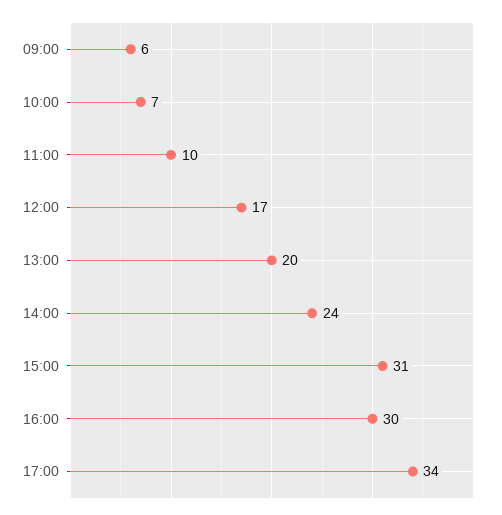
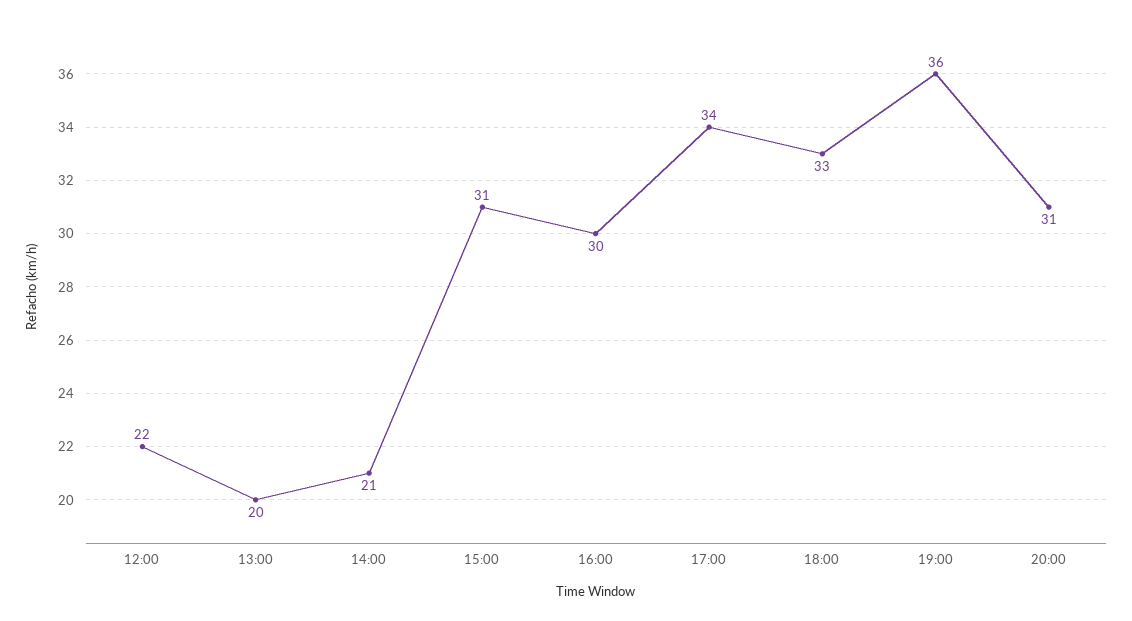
09:00: 6 -> none
10:00: 7 -> none
11:00: 10 -> none
12:00: 17 -> 22
14:00: 24 -> 21
18:00: none -> 33
19:00: none -> 36
20:00: none -> 31

